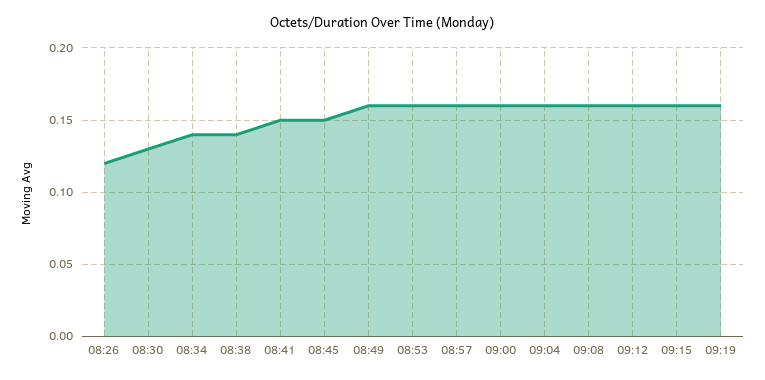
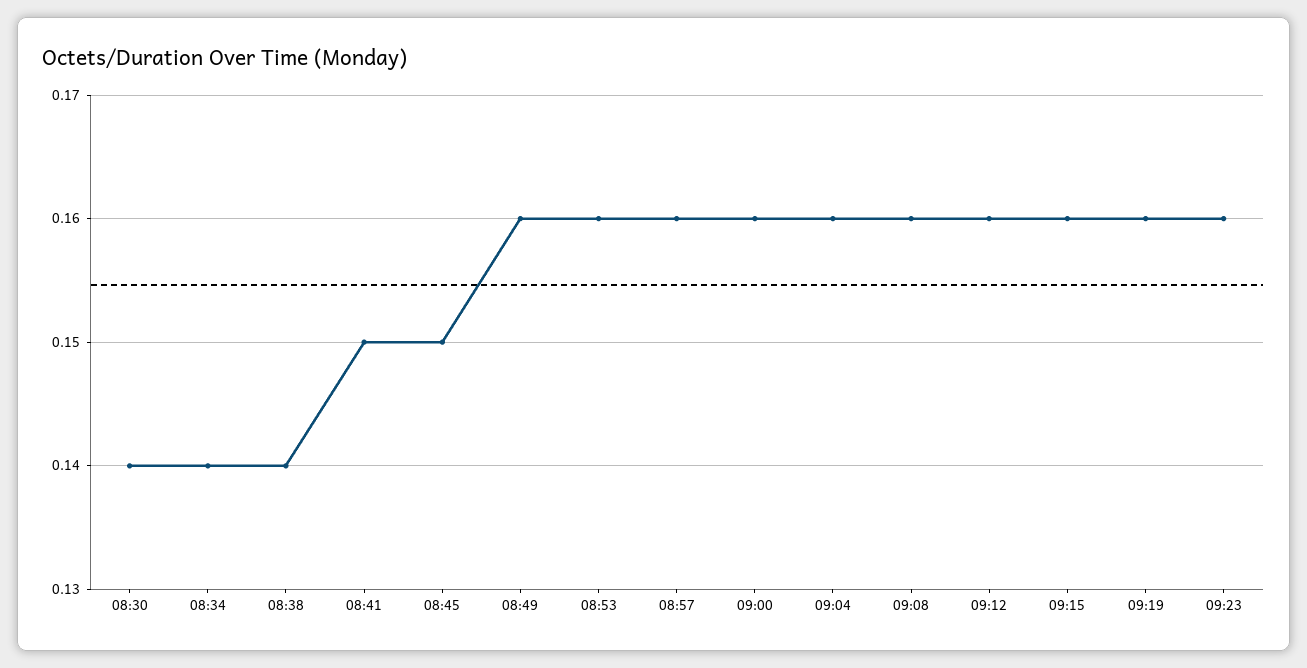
08:26: 0.12 -> none
08:30: 0.13 -> 0.14
09:23: none -> 0.16

